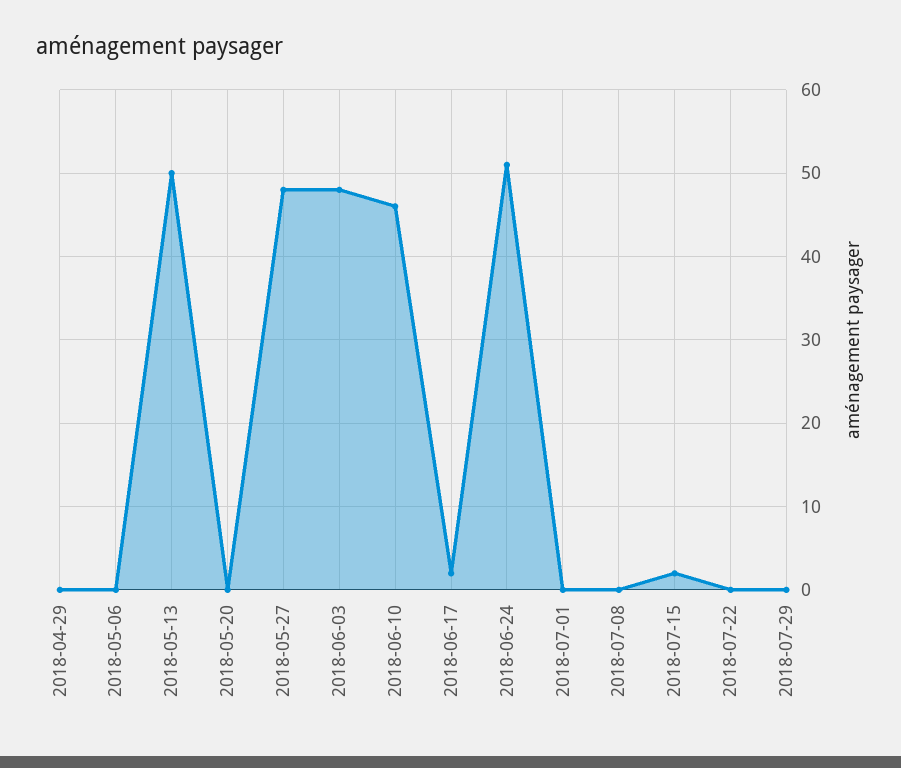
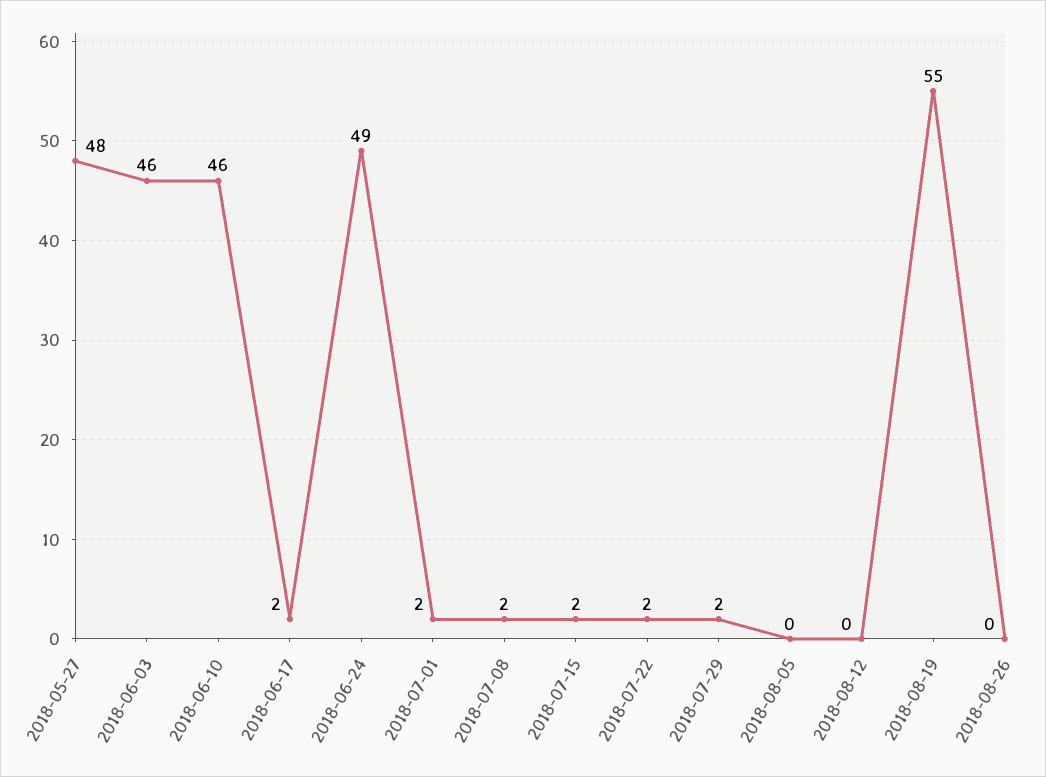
2018-04-29: 0 -> none
2018-05-06: 0 -> none
2018-05-13: 50 -> none
2018-05-20: 0 -> none
2018-06-03: 48 -> 46
2018-06-24: 51 -> 49
2018-07-01: 0 -> 2
2018-07-08: 0 -> 2
2018-07-22: 0 -> 2
2018-07-29: 0 -> 2
2018-08-05: none -> 0
2018-08-12: none -> 0
2018-08-19: none -> 55
2018-08-26: none -> 0

